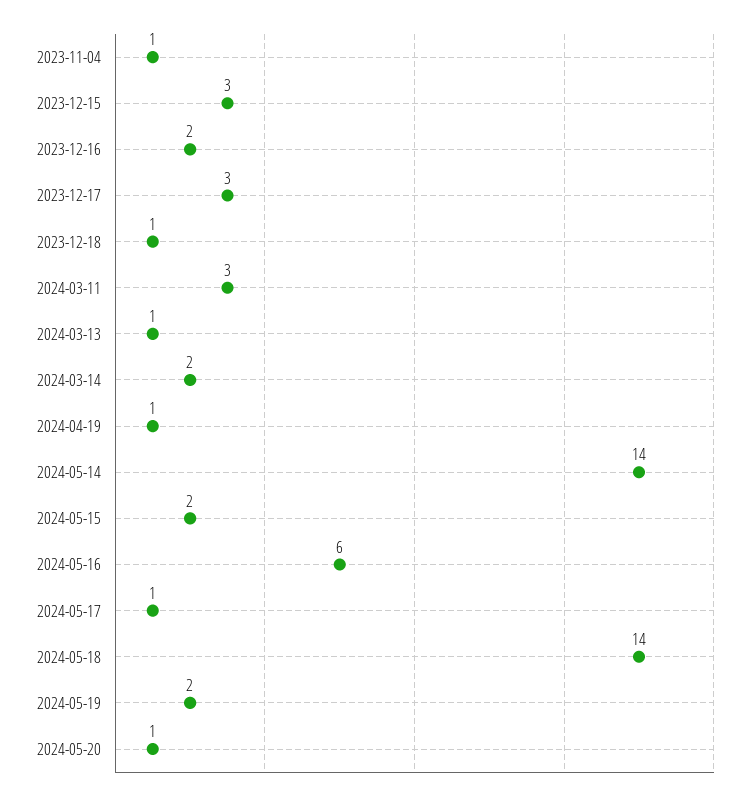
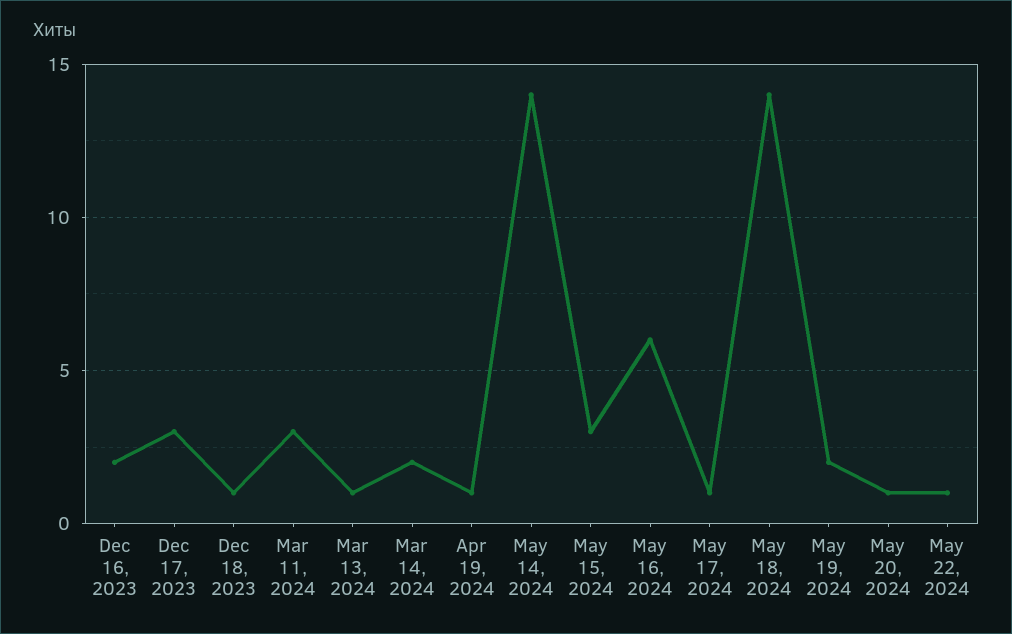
2023-11-04: 1 -> none
2023-12-15: 3 -> none
2024-05-15: 2 -> 3
May 22, 2024: none -> 1

